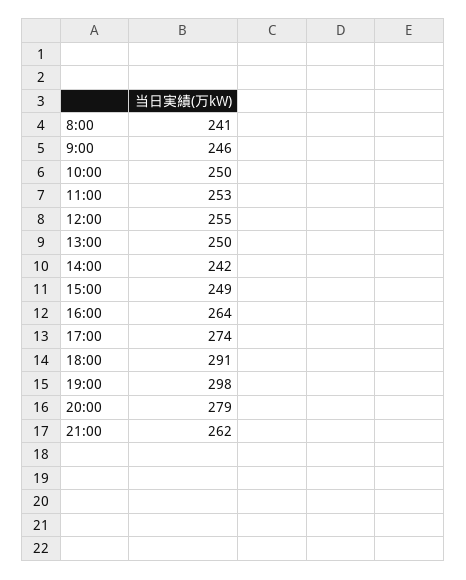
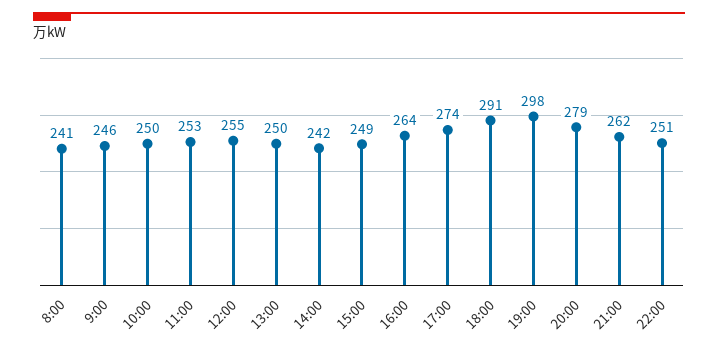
22:00: none -> 251

